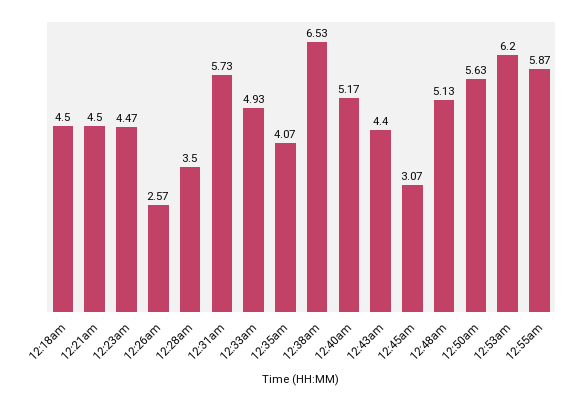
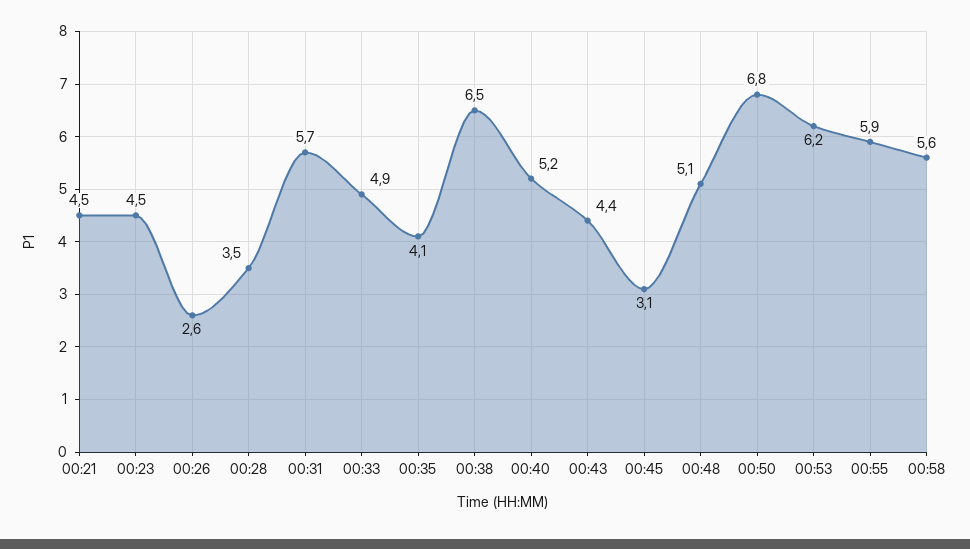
12:18am: 4.5 -> none
12:50am: 5.63 -> 6.8
00:58: none -> 5.6

